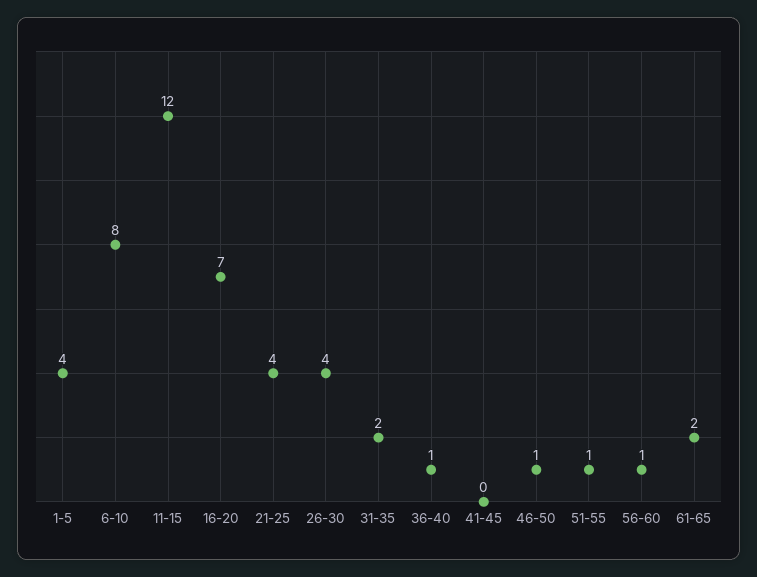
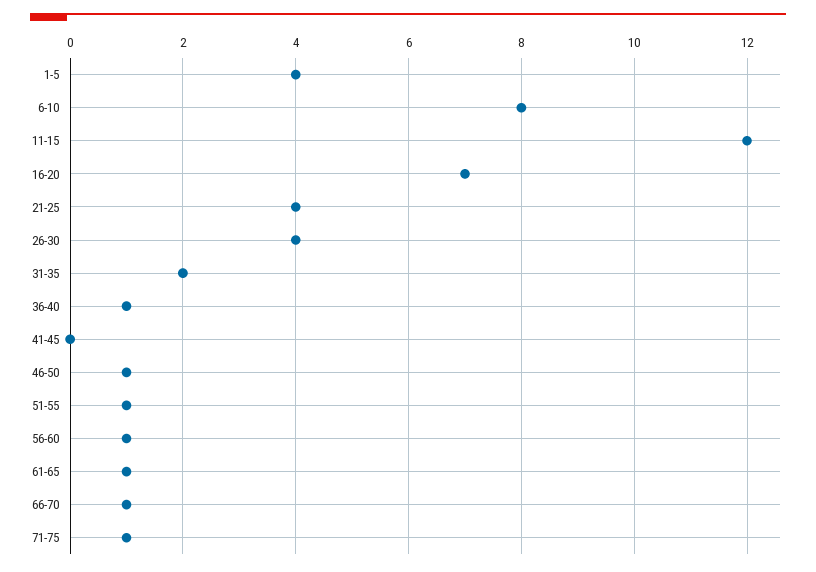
61-65: 2 -> 1
66-70: none -> 1
71-75: none -> 1

